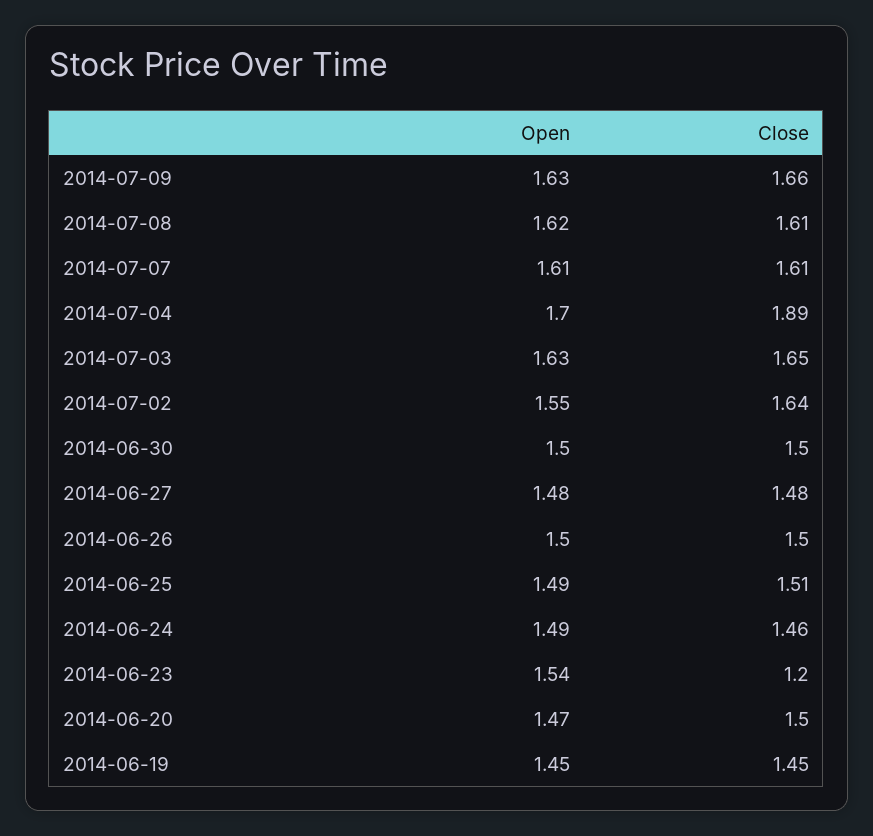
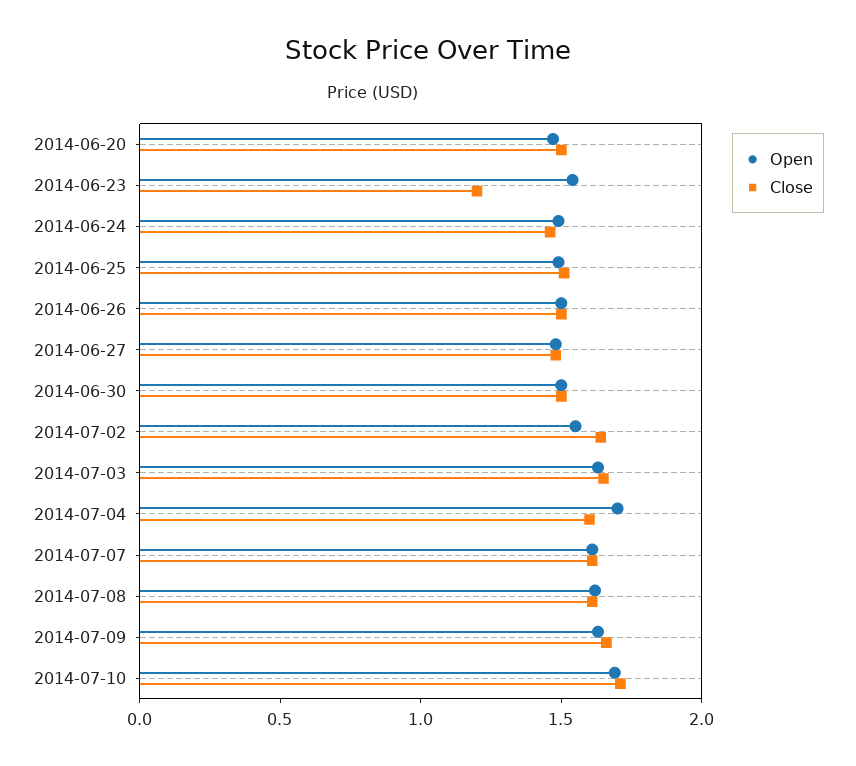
Close, 2014-07-04: 1.89 -> 1.6
Open, 2014-06-19: 1.45 -> none
Close, 2014-06-19: 1.45 -> none
Open, 2014-07-10: none -> 1.7
Close, 2014-07-10: none -> 1.7

